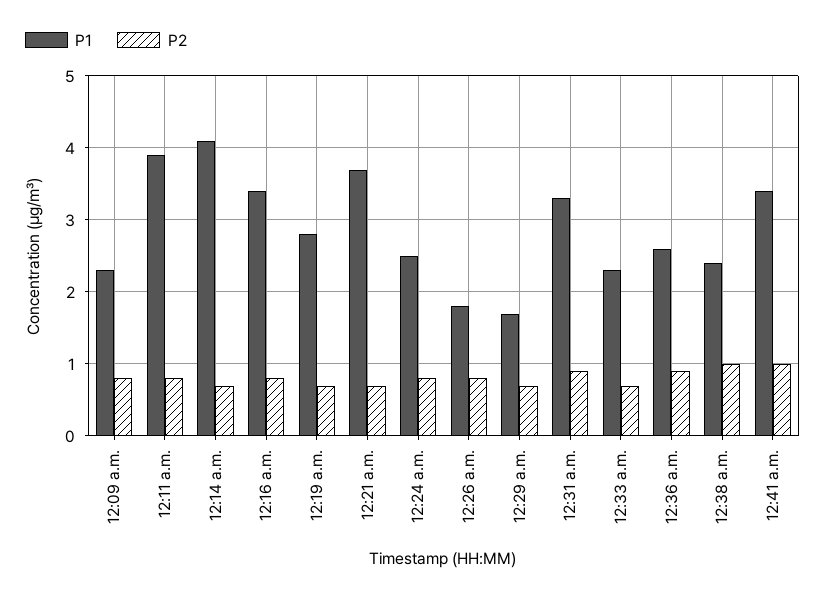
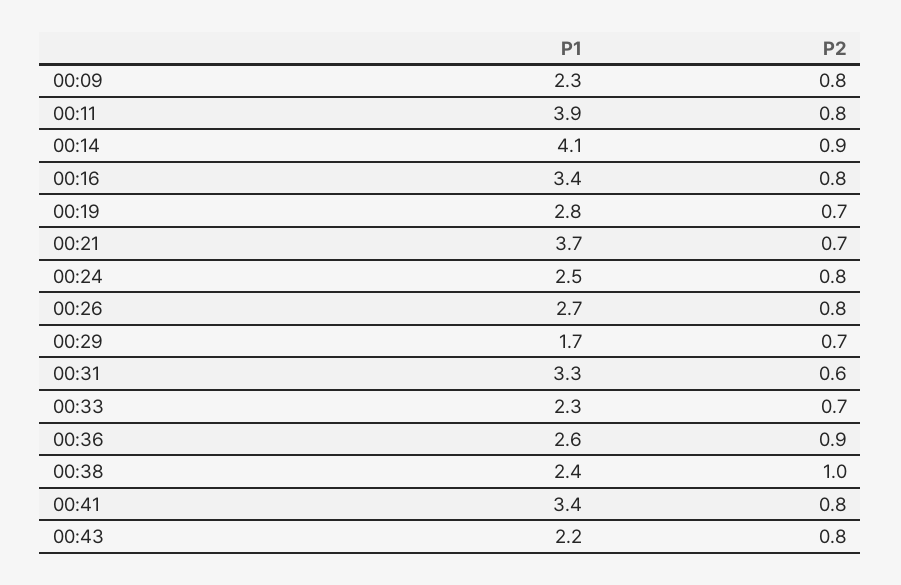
P2, 12:14 a.m.: 0.7 -> 0.9
P1, 12:26 a.m.: 1.8 -> 2.7
P2, 12:31 a.m.: 0.9 -> 0.6
P2, 12:41 a.m.: 1 -> 0.8
P1, 00:43: none -> 2.2
P2, 00:43: none -> 0.8

